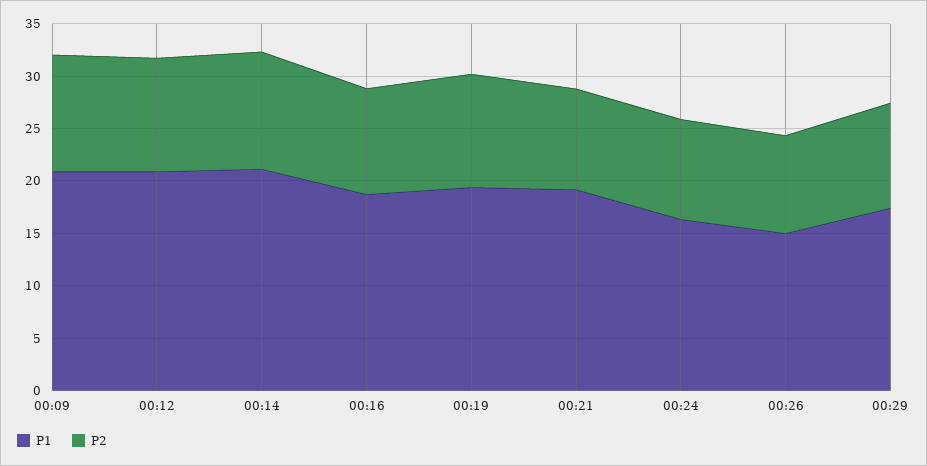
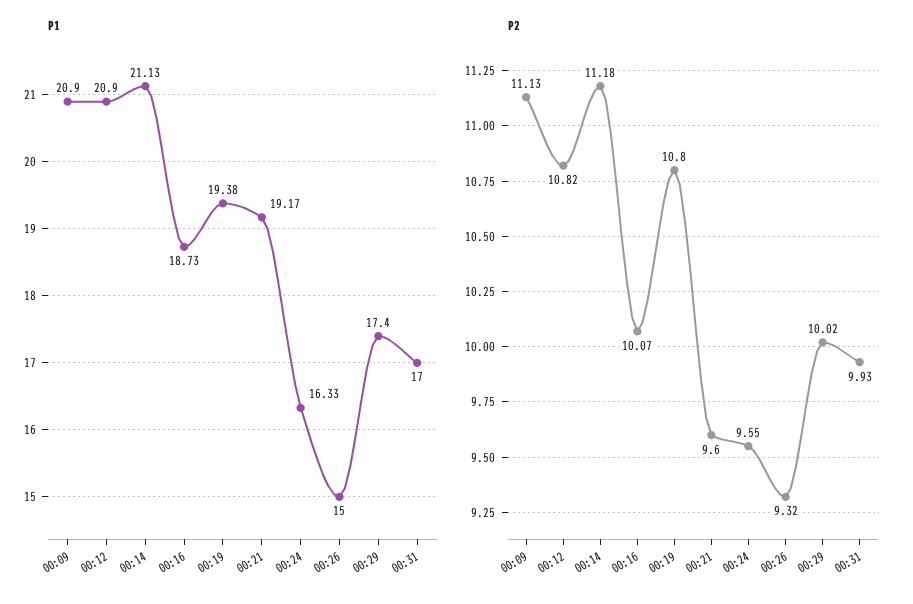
P1, 00:31: none -> 17
P2, 00:31: none -> 9.93

